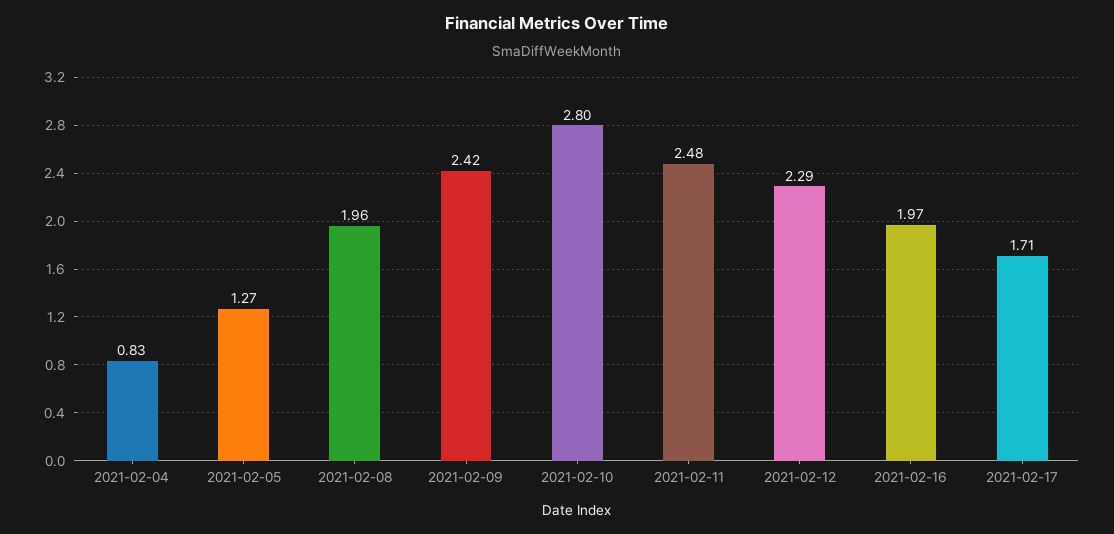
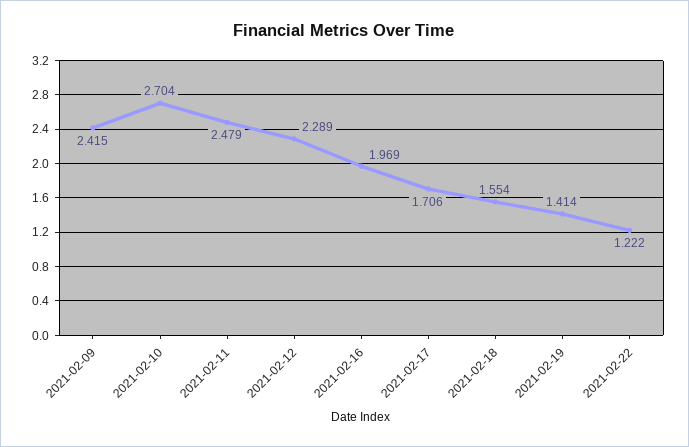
2021-02-04: 0.83 -> none
2021-02-05: 1.27 -> none
2021-02-08: 1.96 -> none
2021-02-10: 2.8 -> 2.704
2021-02-18: none -> 1.554
2021-02-19: none -> 1.414
2021-02-22: none -> 1.222

